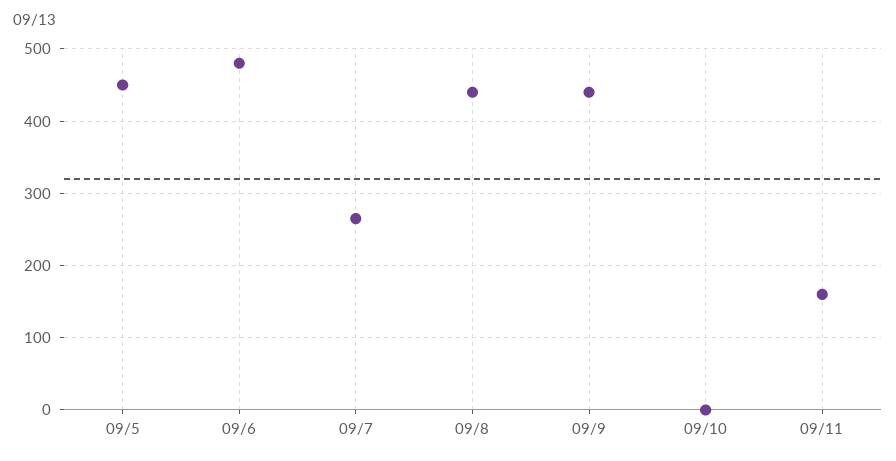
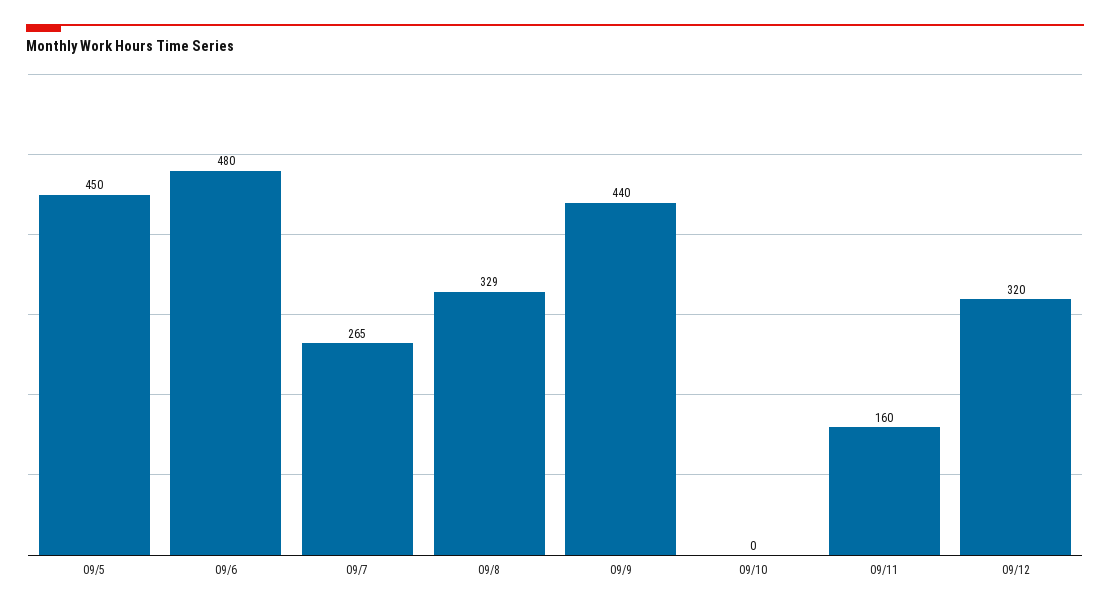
09/8: 440 -> 329
09/12: none -> 320

